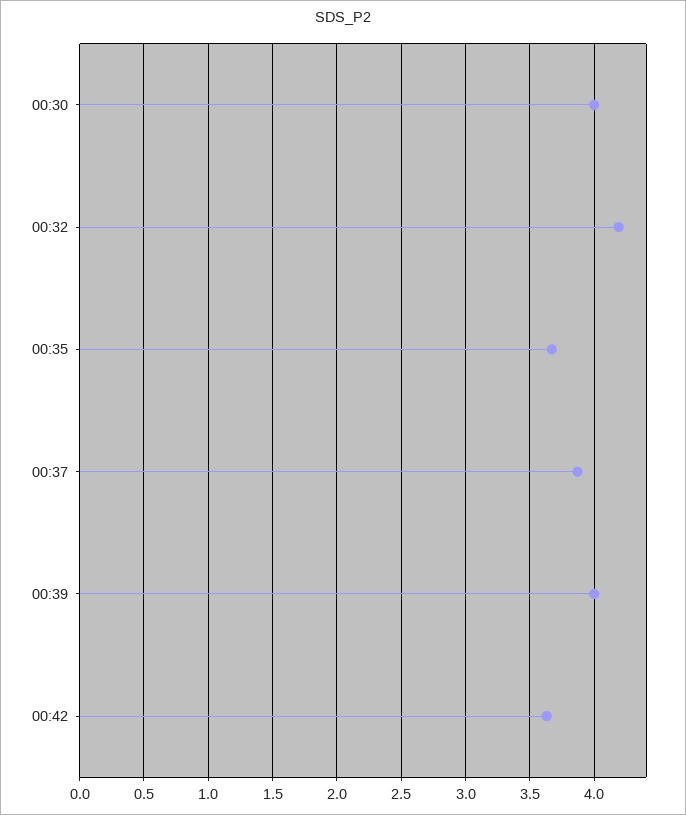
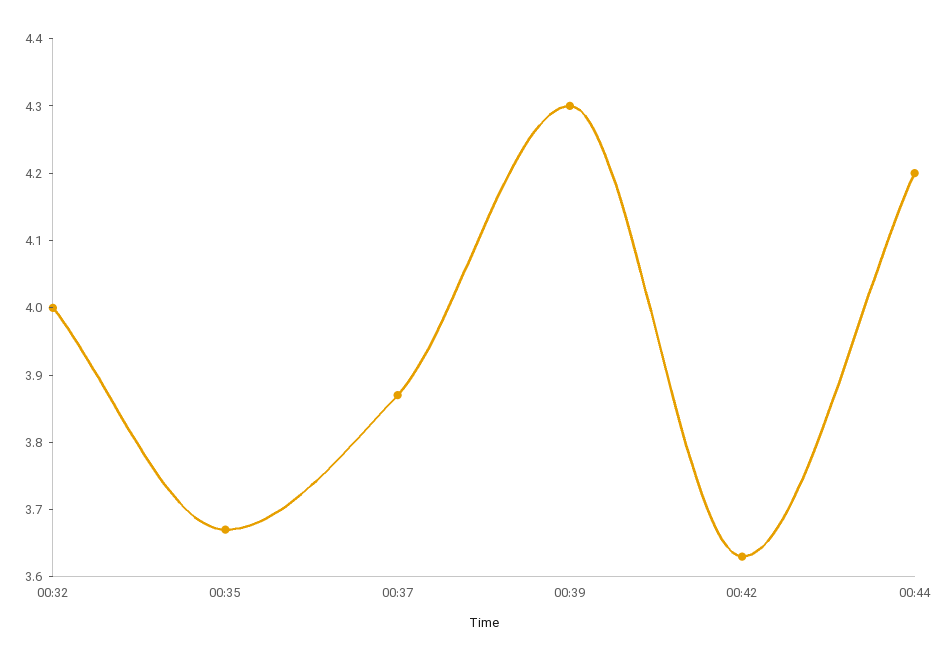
00:30: 4 -> none
00:32: 4.2 -> 4
00:39: 4 -> 4.3
00:44: none -> 4.2

